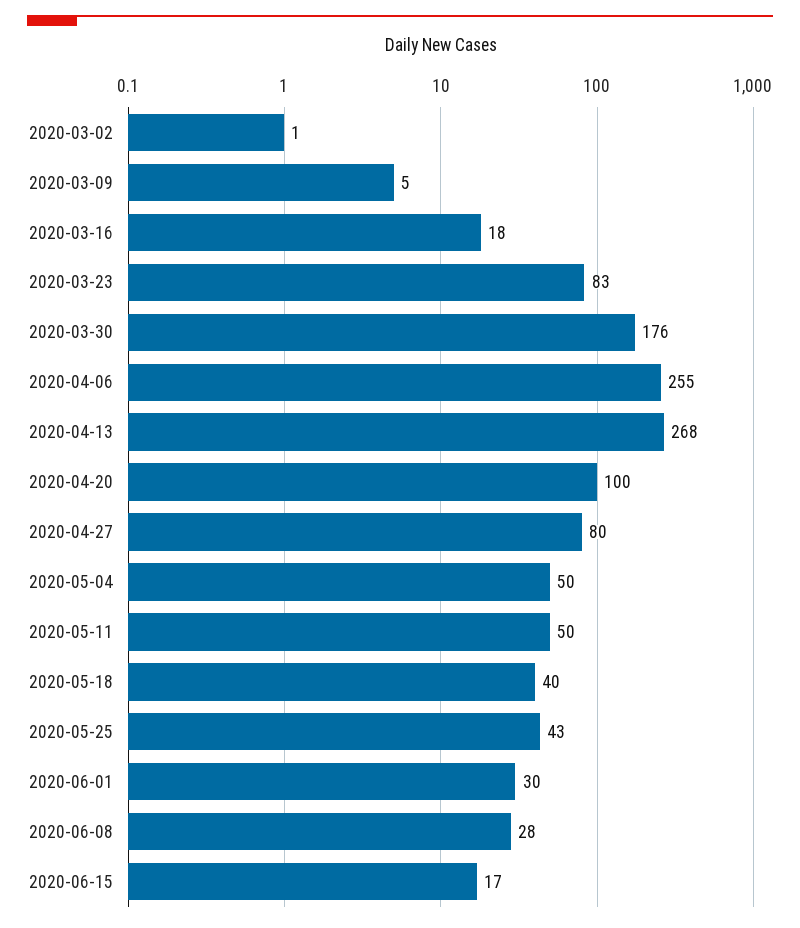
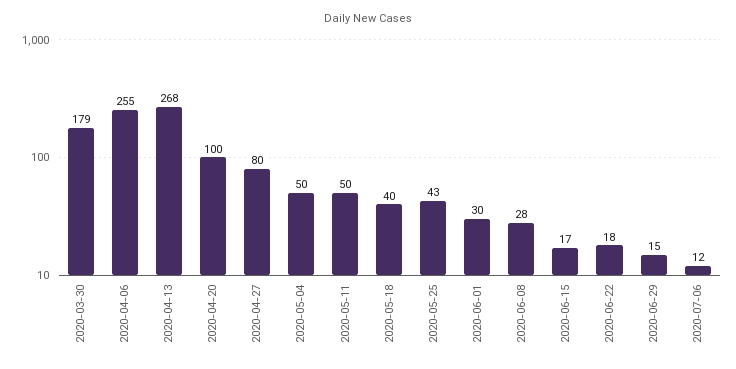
2020-03-02: 1 -> none
2020-03-09: 5 -> none
2020-03-16: 18 -> none
2020-03-23: 83 -> none
2020-03-30: 176 -> 179
2020-06-22: none -> 18
2020-06-29: none -> 15
2020-07-06: none -> 12

